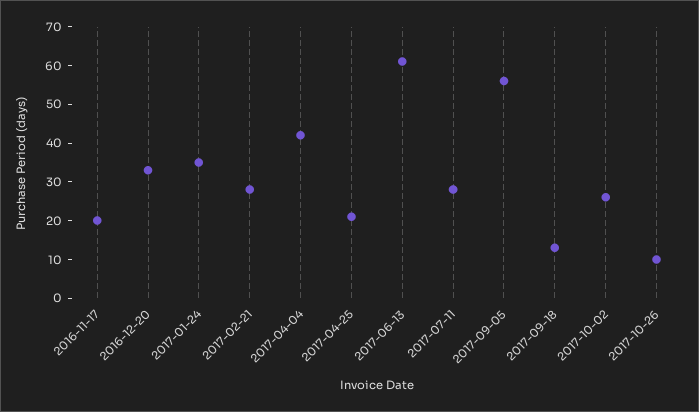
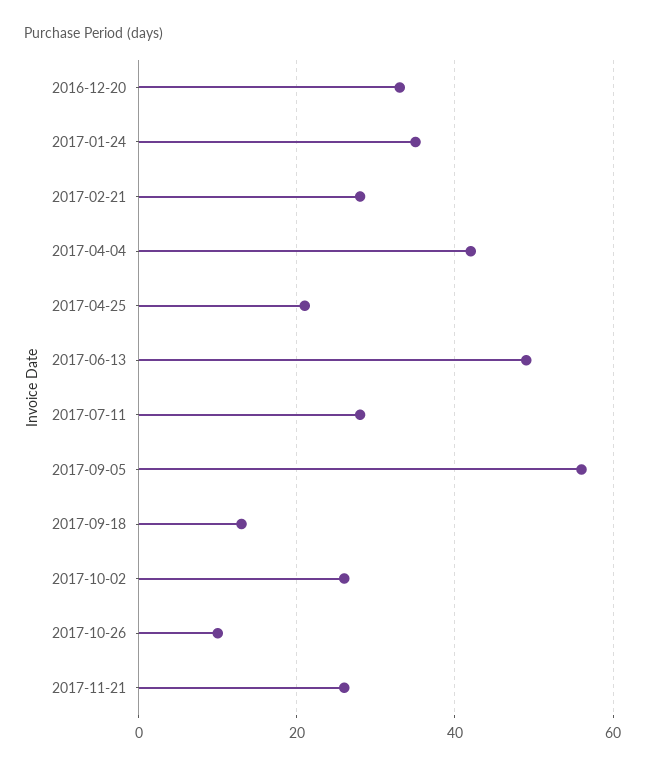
2016-11-17: 20 -> none
2017-06-13: 60 -> 50
2017-11-21: none -> 25

